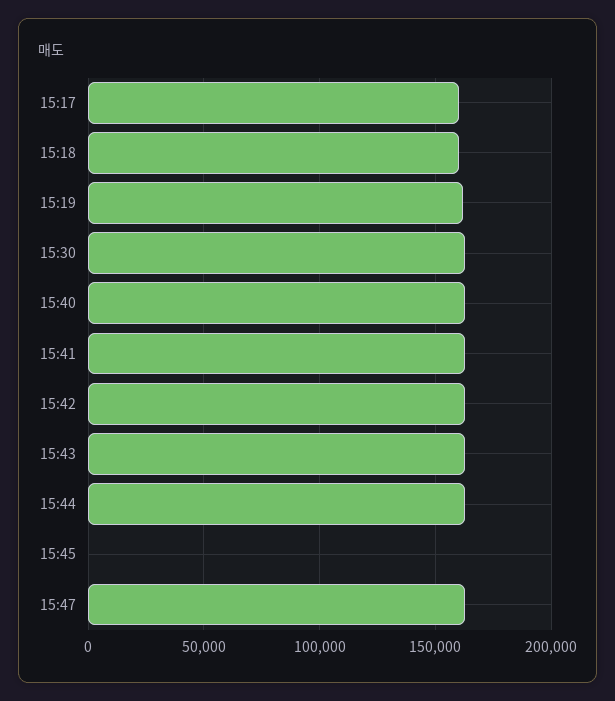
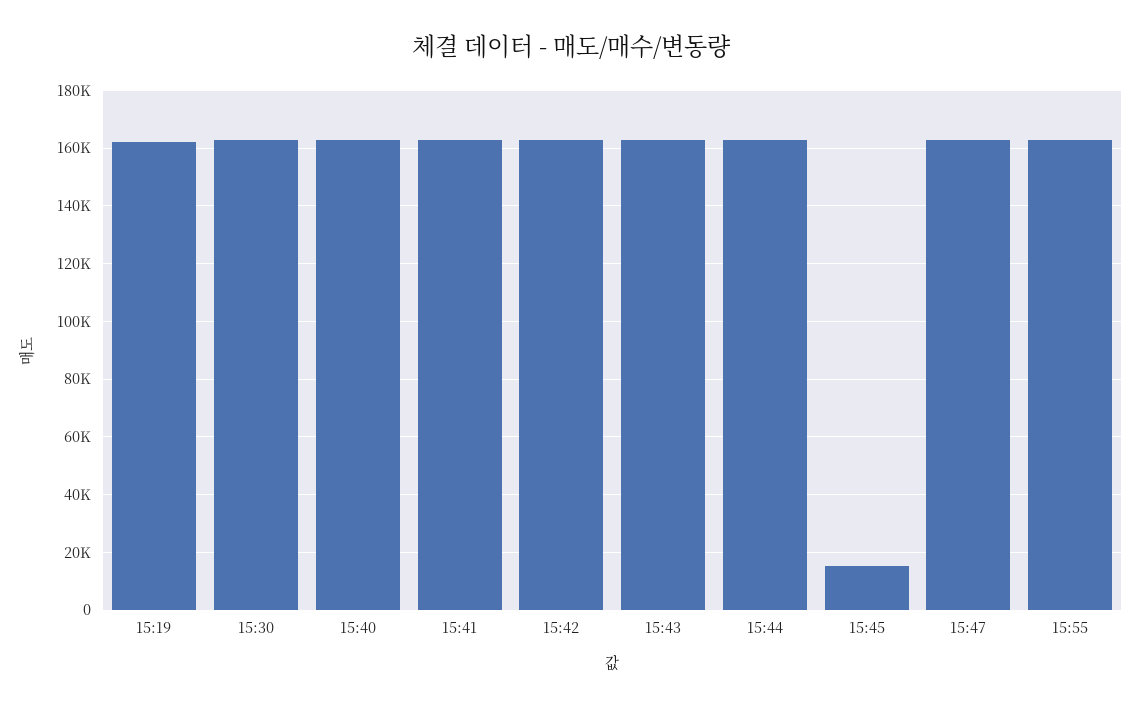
15:17: 160000 -> none
15:18: 160000 -> none
15:45: 0 -> 15000
15:55: none -> 162500

